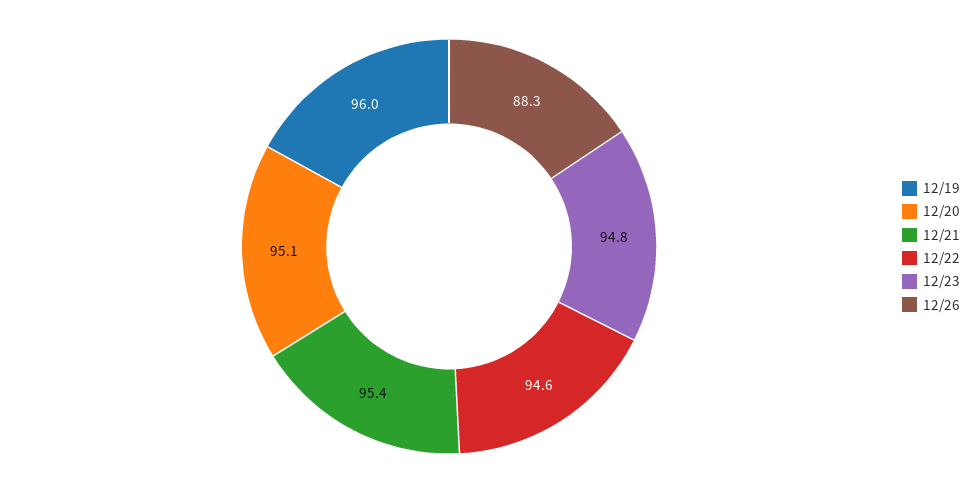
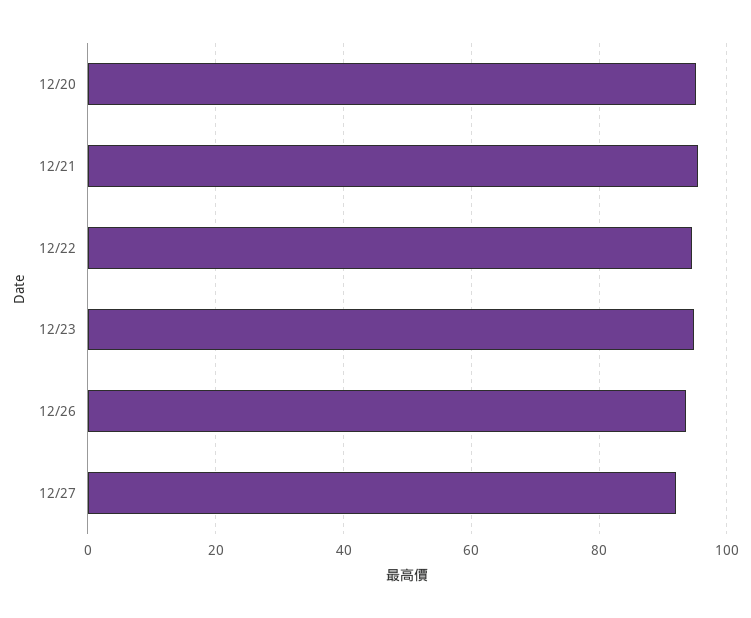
12/19: 96 -> none
12/26: 88.3 -> 94
12/27: none -> 92

